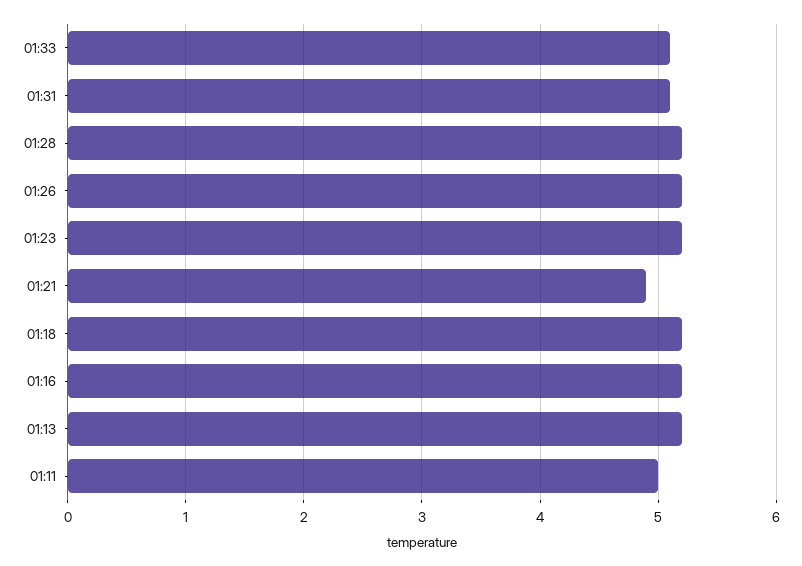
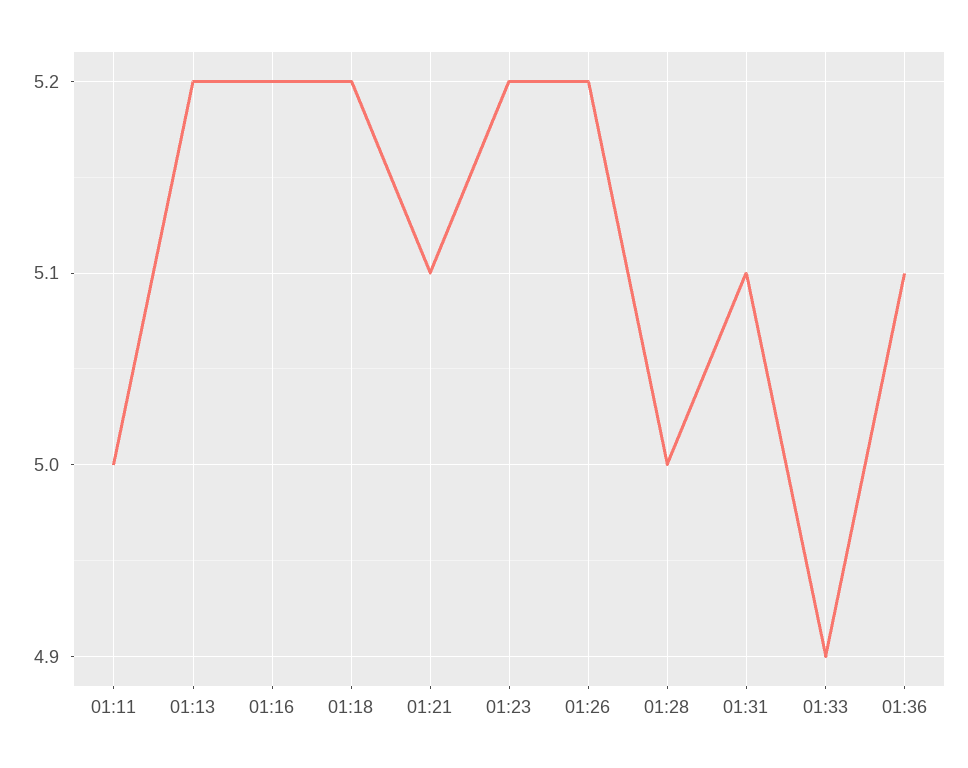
01:33: 5.1 -> 4.9
01:28: 5.2 -> 5
01:21: 4.9 -> 5.1
01:36: none -> 5.1

